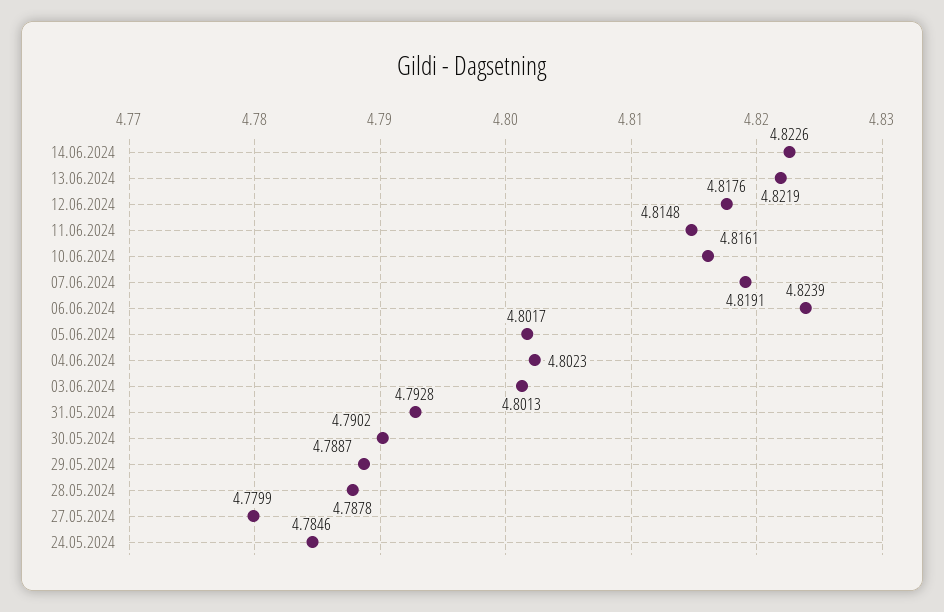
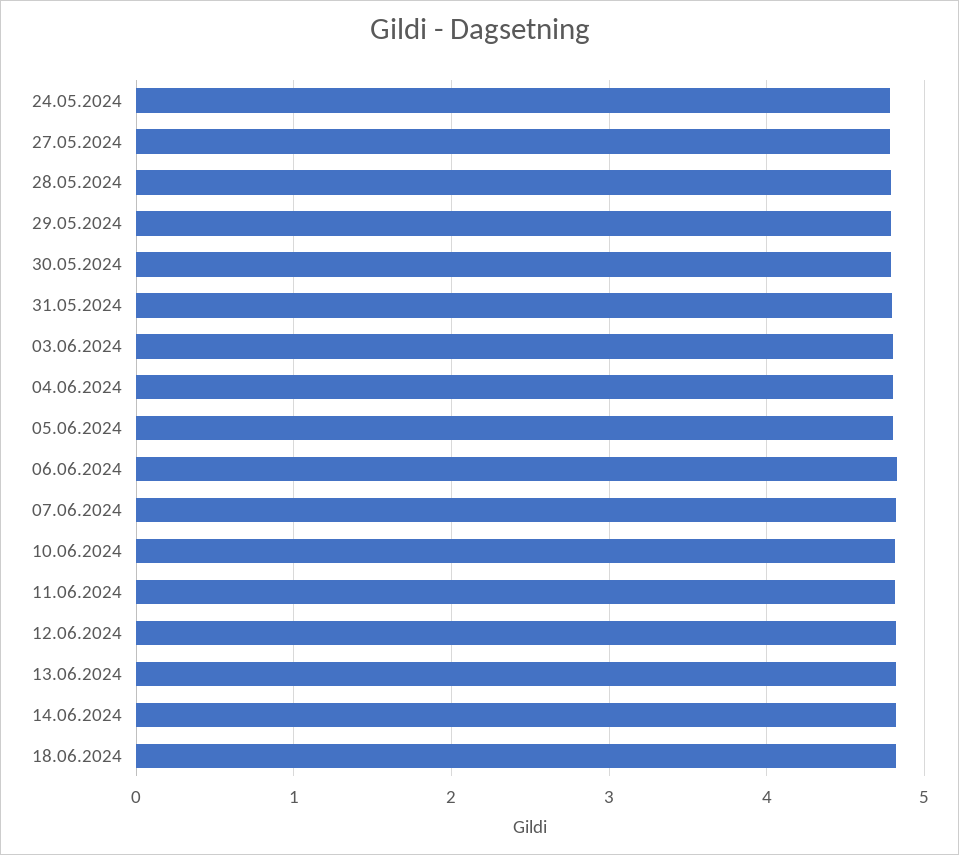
18.06.2024: none -> 4.8

